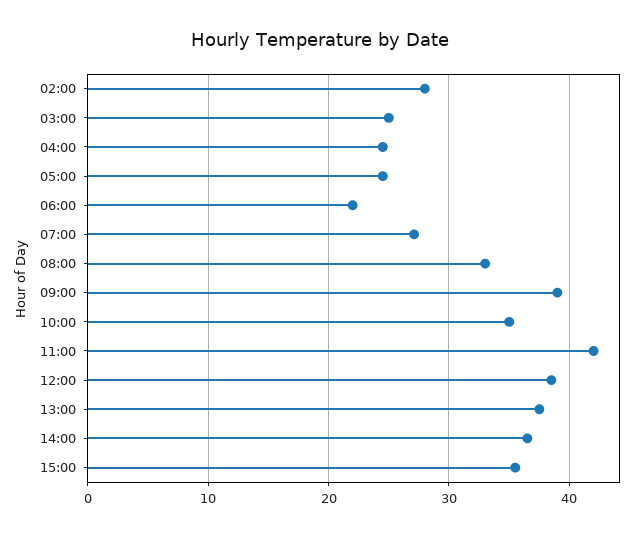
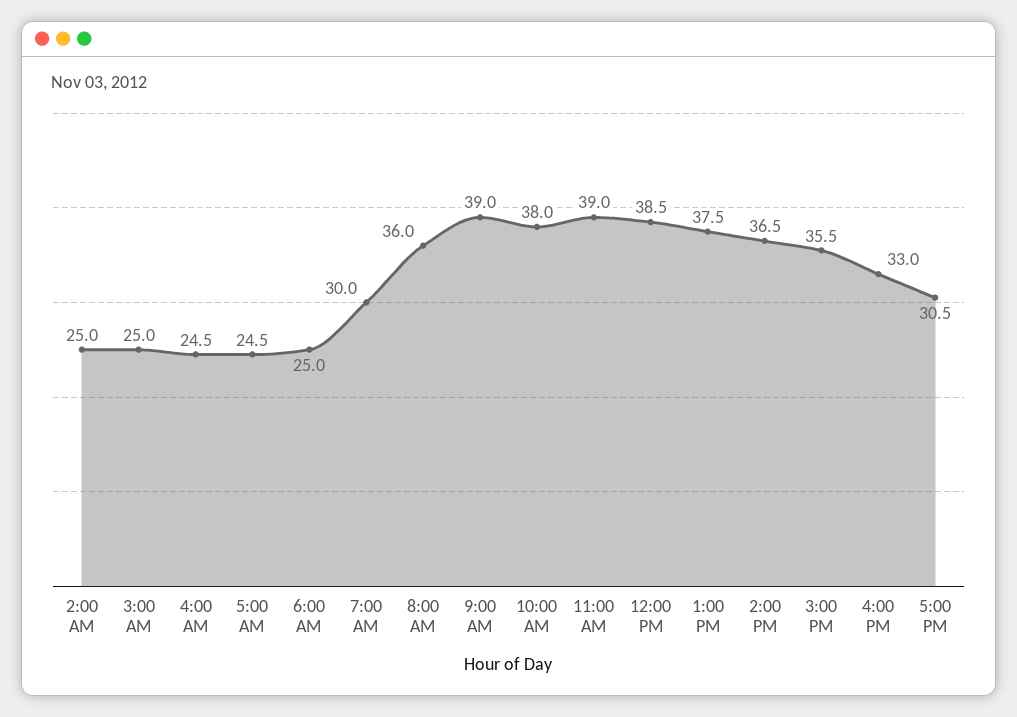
02:00: 28 -> 25
06:00: 22 -> 25
07:00: 27 -> 30
08:00: 33 -> 36
10:00: 35 -> 38
11:00: 42 -> 39
4:00 PM: none -> 33
5:00 PM: none -> 30.5

